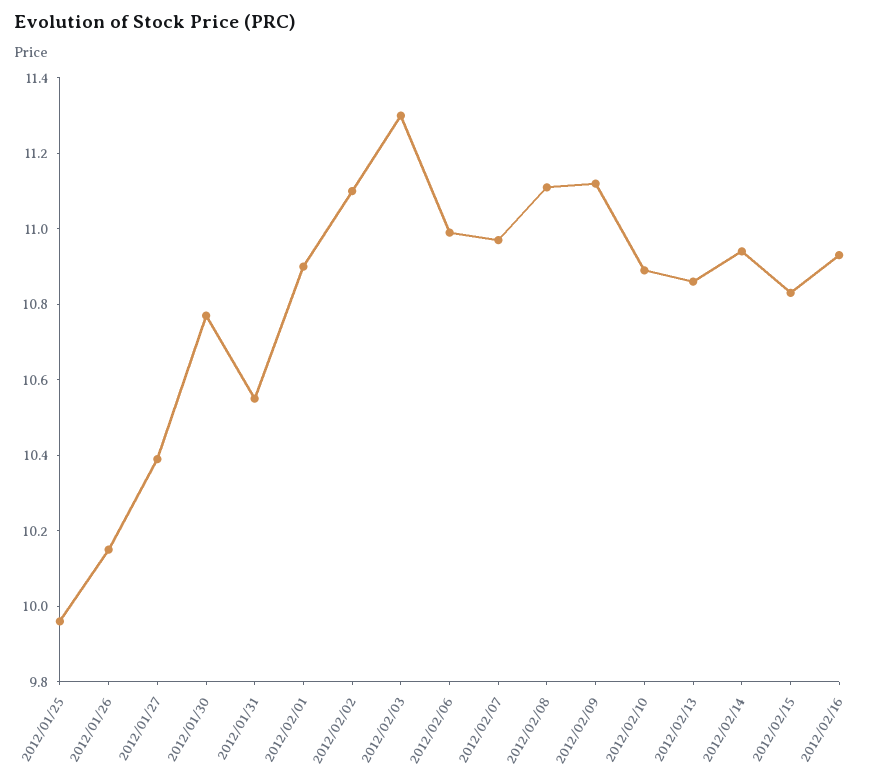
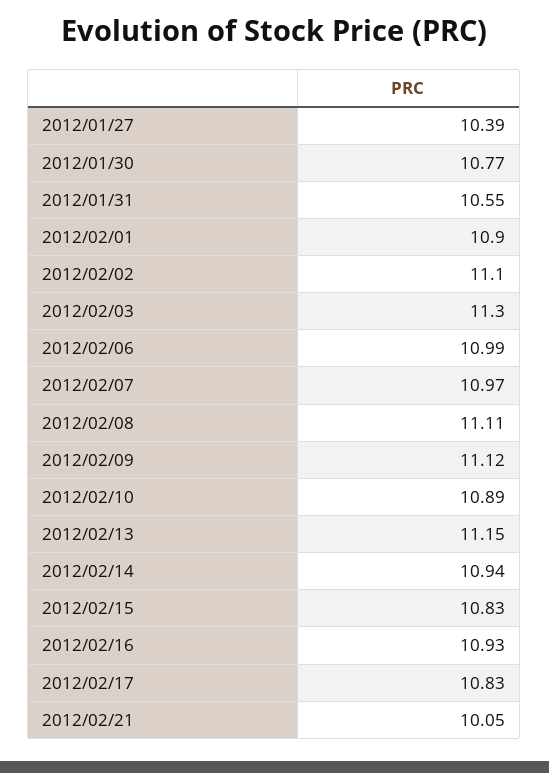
2012/01/25: 9.95 -> none
2012/01/26: 10.15 -> none
2012/02/13: 10.85 -> 11.15
2012/02/17: none -> 10.83
2012/02/21: none -> 10.05

